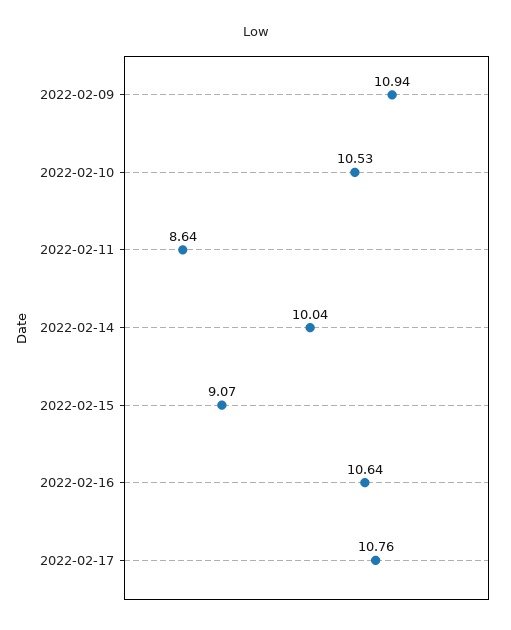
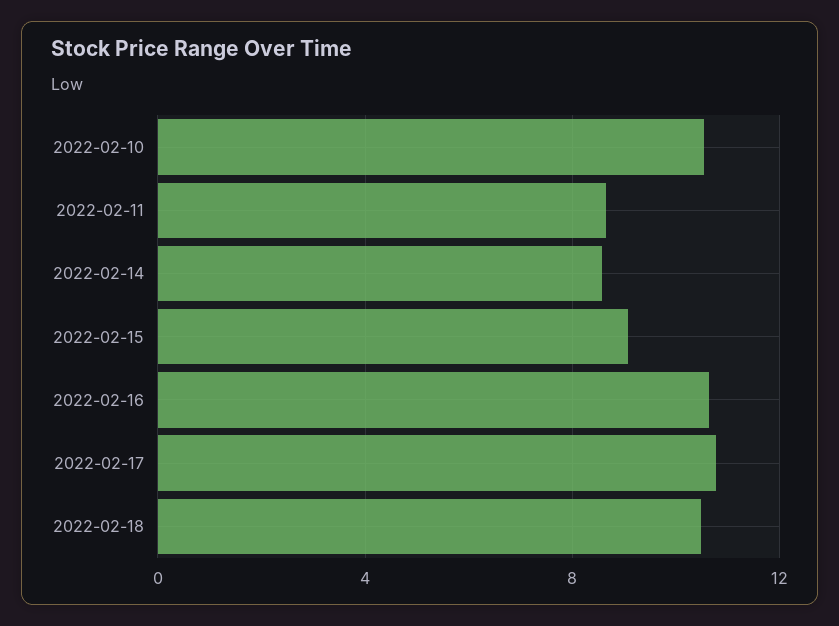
2022-02-09: 10.94 -> none
2022-02-14: 10.04 -> 8.5
2022-02-18: none -> 10.5

